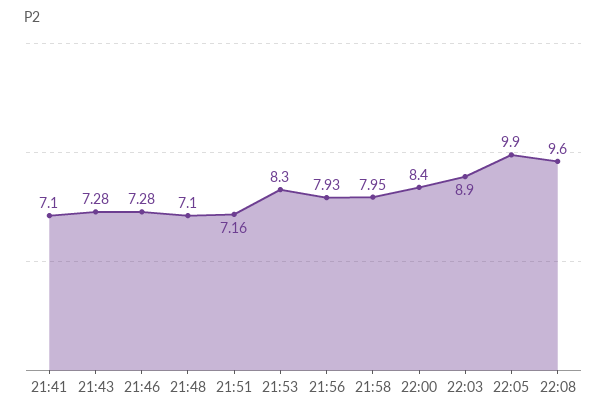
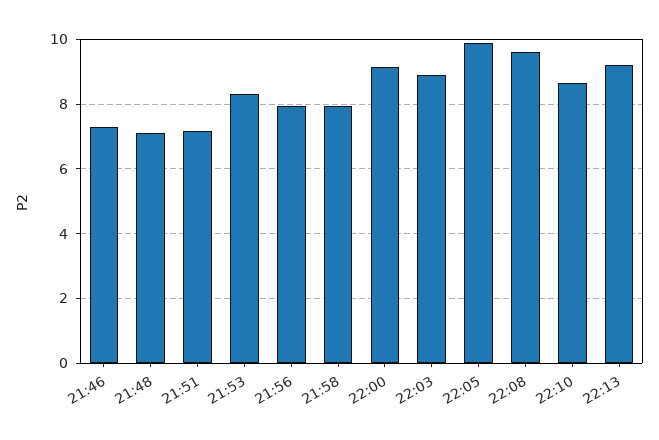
21:41: 7.1 -> none
21:43: 7.28 -> none
22:00: 8.4 -> 9.2
22:10: none -> 8.6
22:13: none -> 9.2

